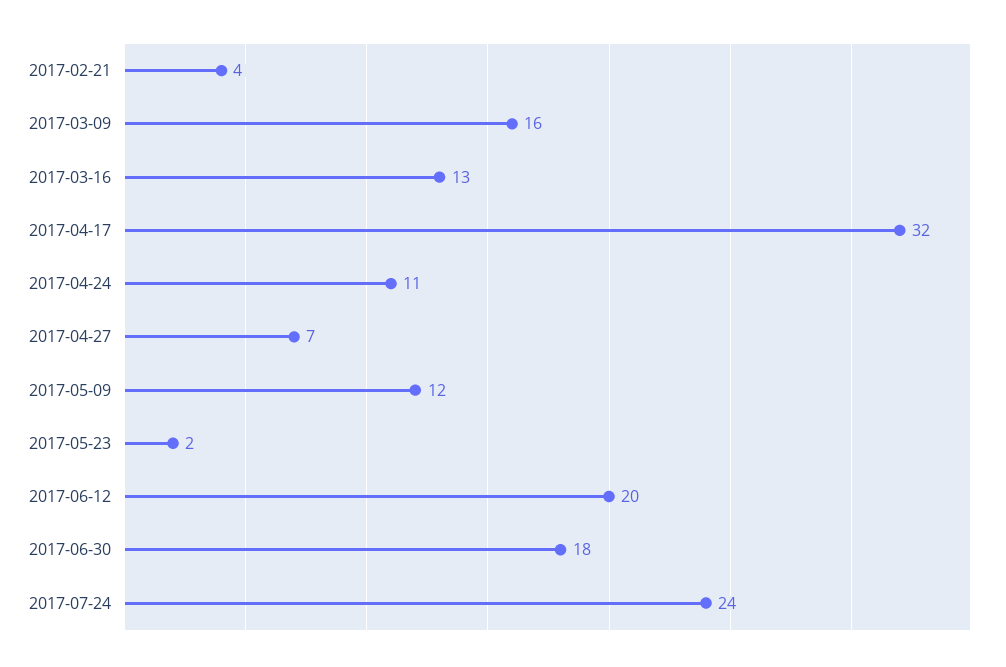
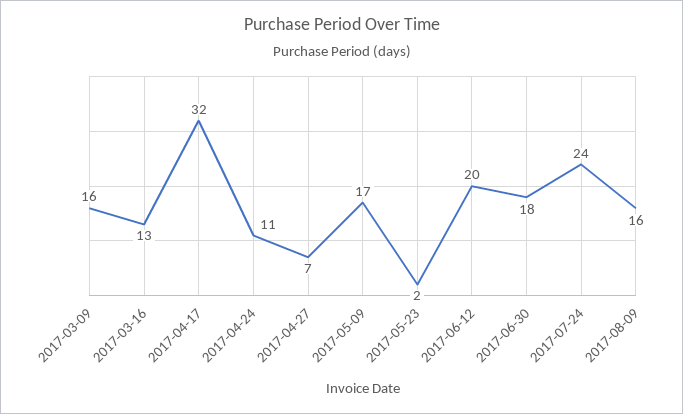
2017-02-21: 4 -> none
2017-05-09: 12 -> 17
2017-08-09: none -> 16

